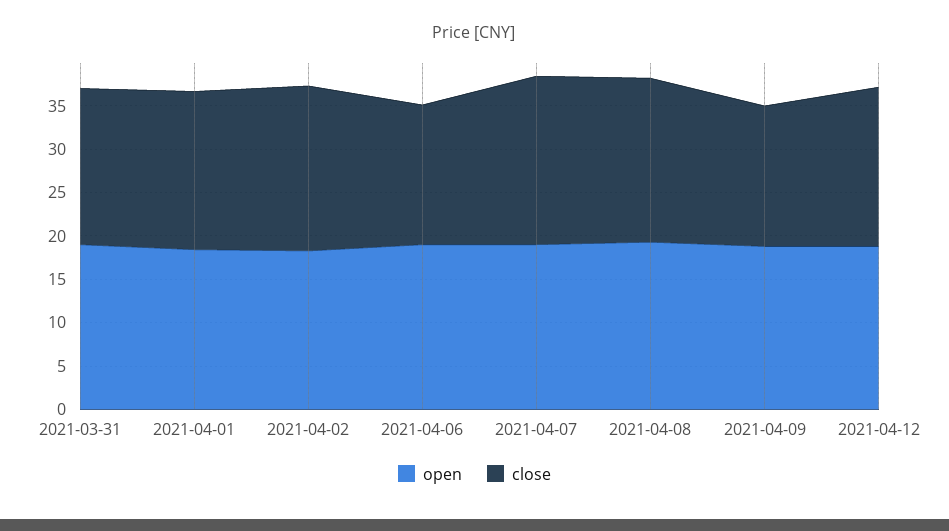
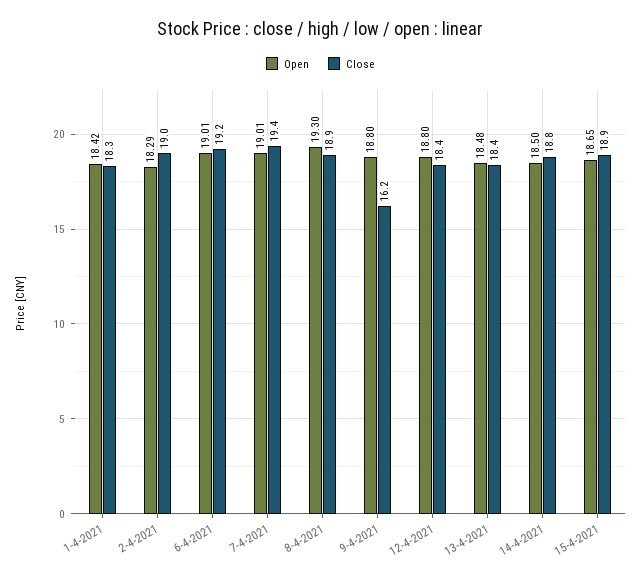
open, 2021-03-31: 19 -> none
close, 2021-03-31: 18 -> none
close, 2021-04-06: 16 -> 19.2
open, 13-4-2021: none -> 18.48
close, 13-4-2021: none -> 18.4
open, 14-4-2021: none -> 18.5
close, 14-4-2021: none -> 18.8
open, 15-4-2021: none -> 18.65
close, 15-4-2021: none -> 18.9

